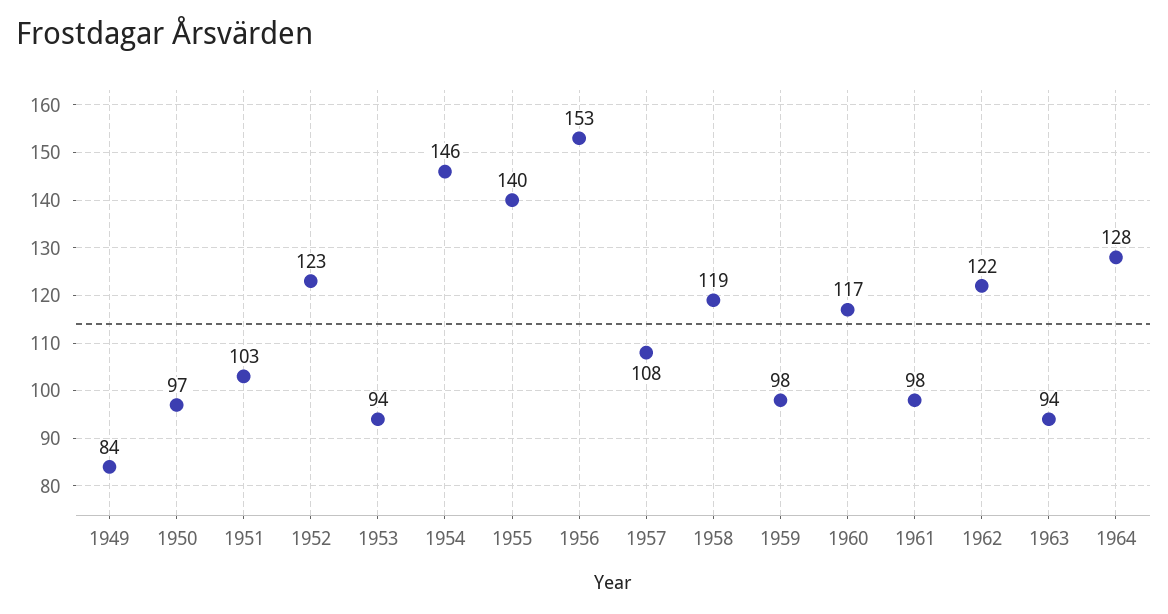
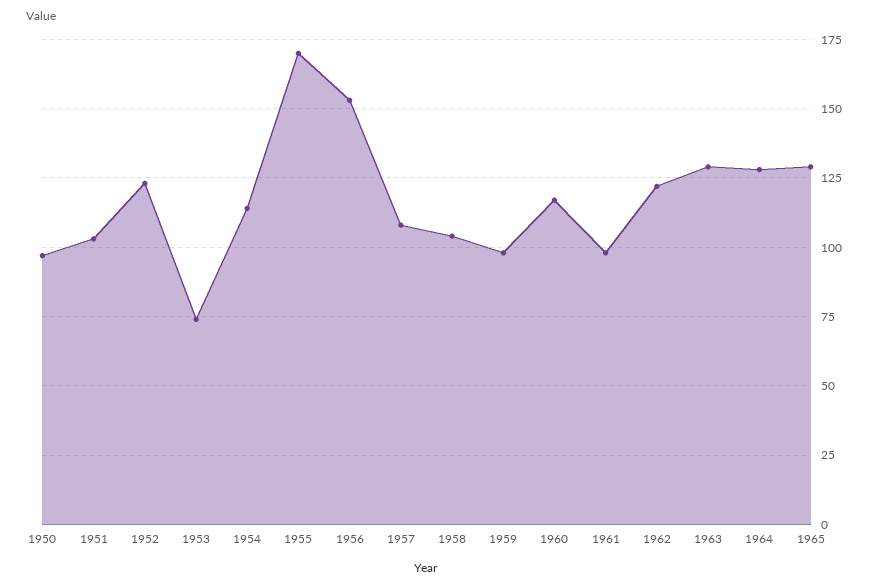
1949: 84 -> none
1953: 94 -> 75
1954: 146 -> 115
1955: 140 -> 170
1958: 119 -> 105
1963: 94 -> 130
1965: none -> 130

